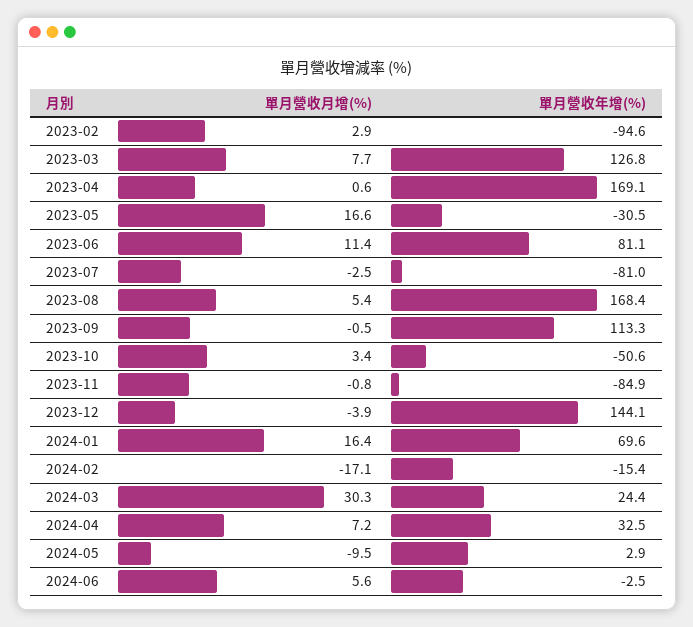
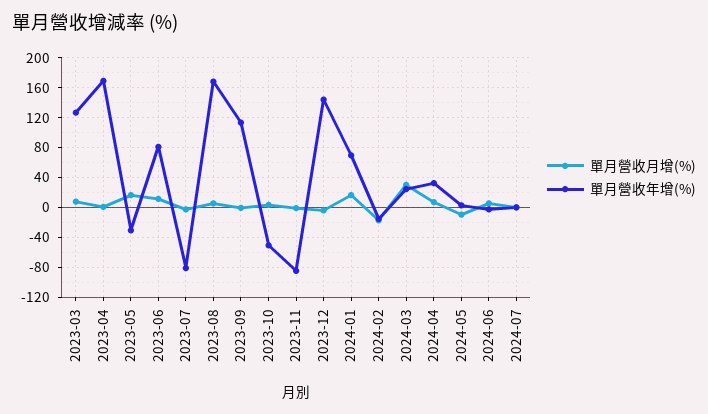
單月營收月增(%), 2023-02: 2.9 -> none
單月營收年增(%), 2023-02: -94.6 -> none
單月營收月增(%), 2024-07: none -> 0
單月營收年增(%), 2024-07: none -> 0

